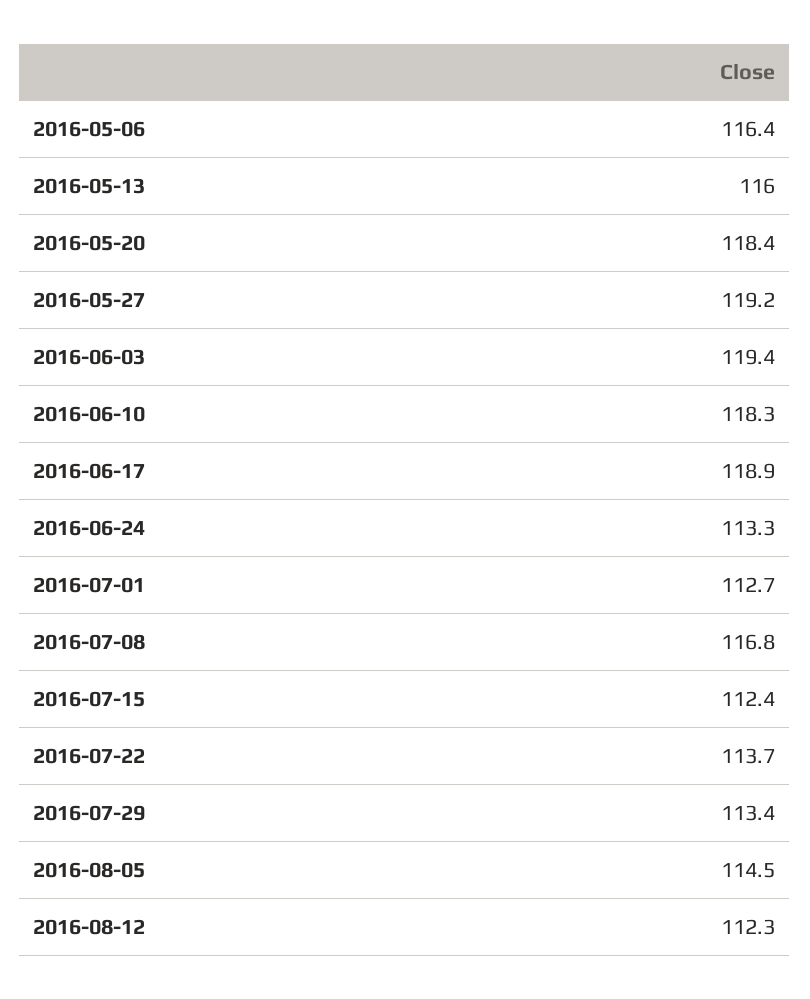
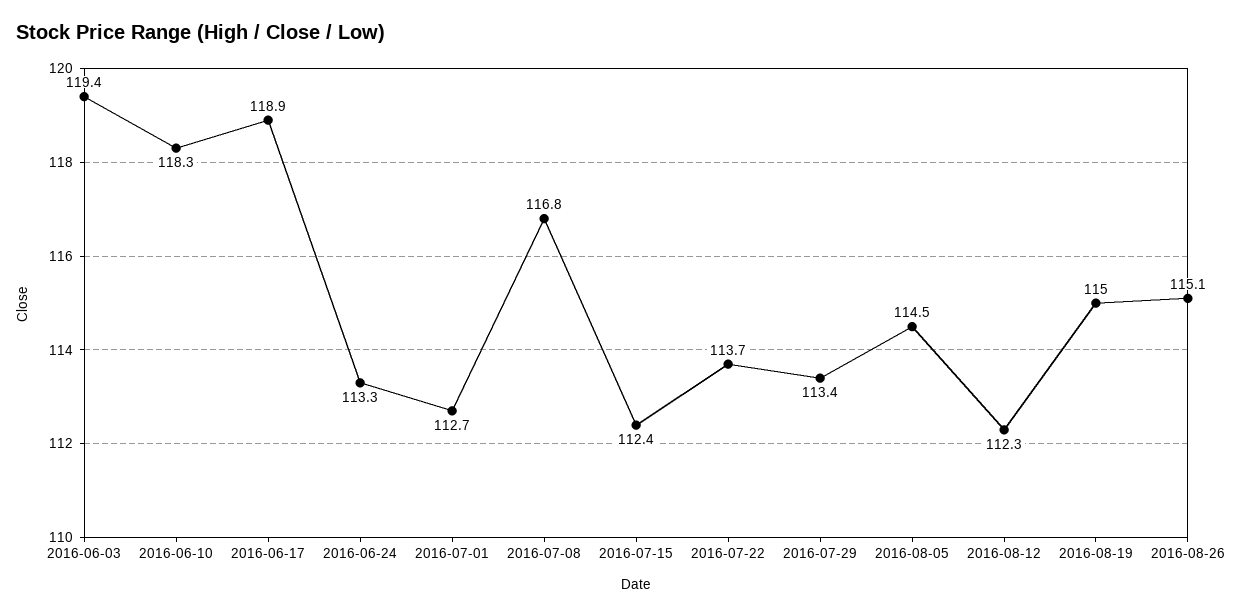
2016-05-06: 116.4 -> none
2016-05-13: 116 -> none
2016-05-20: 118.4 -> none
2016-05-27: 119.2 -> none
2016-08-19: none -> 115
2016-08-26: none -> 115.1

